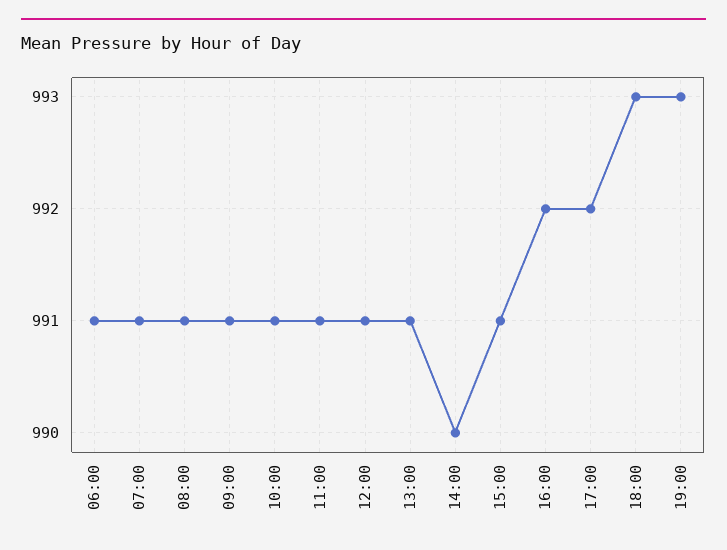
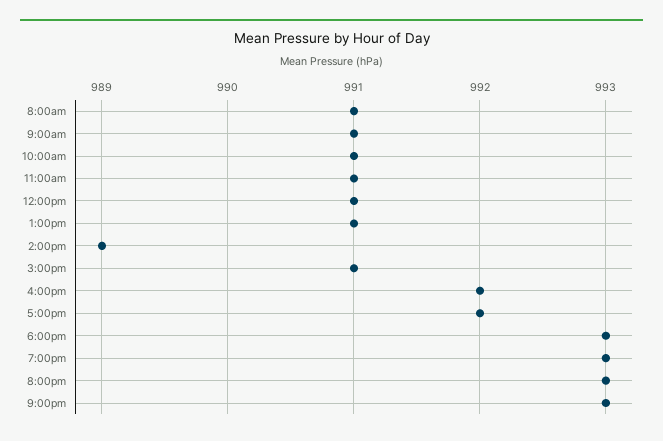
06:00: 991 -> none
07:00: 991 -> none
14:00: 990 -> 989
8:00pm: none -> 993
9:00pm: none -> 993

